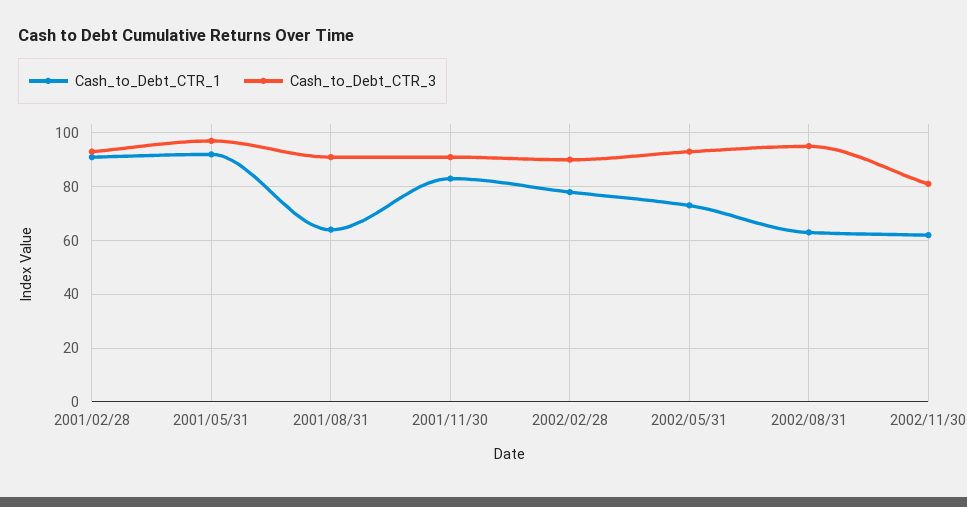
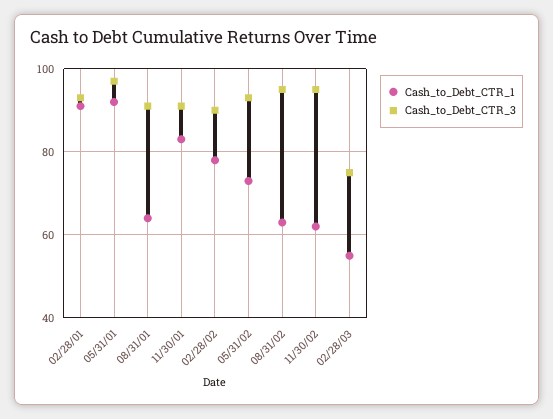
Cash_to_Debt_CTR_3, 2002/11/30: 80 -> 95
Cash_to_Debt_CTR_1, 02/28/03: none -> 55
Cash_to_Debt_CTR_3, 02/28/03: none -> 75

